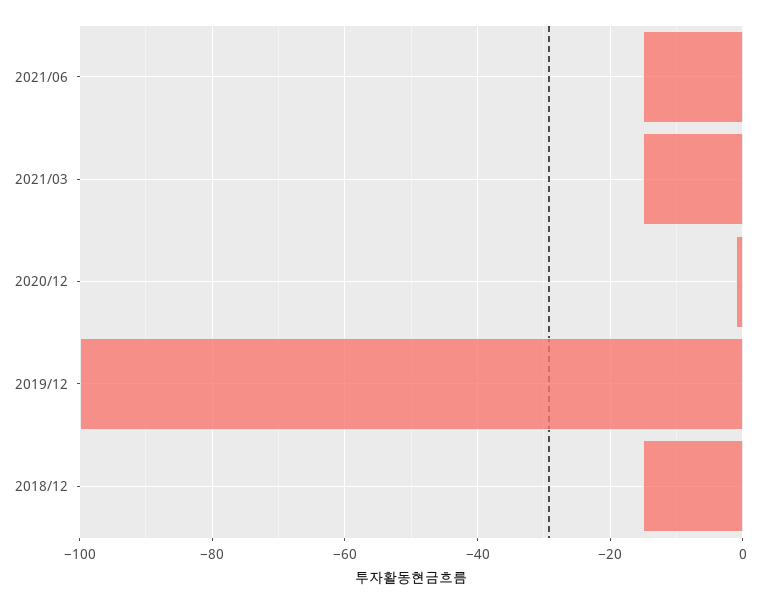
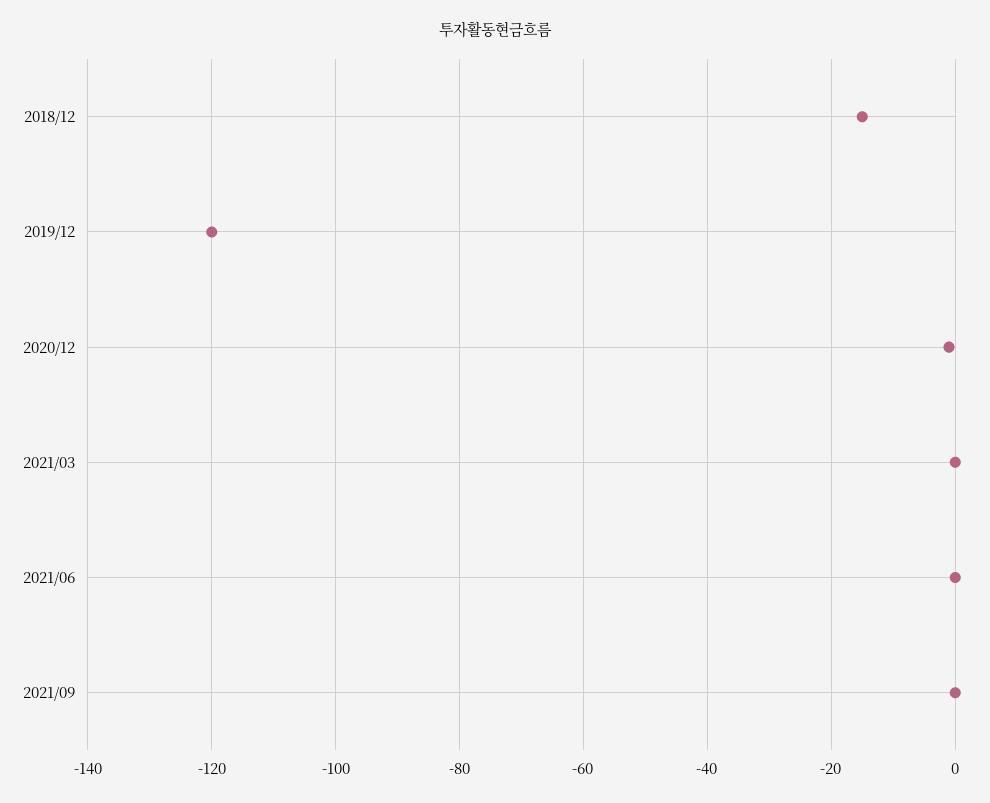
2021/06: -15 -> 0
2021/03: -15 -> 0
2019/12: -100 -> -120
2021/09: none -> 0

